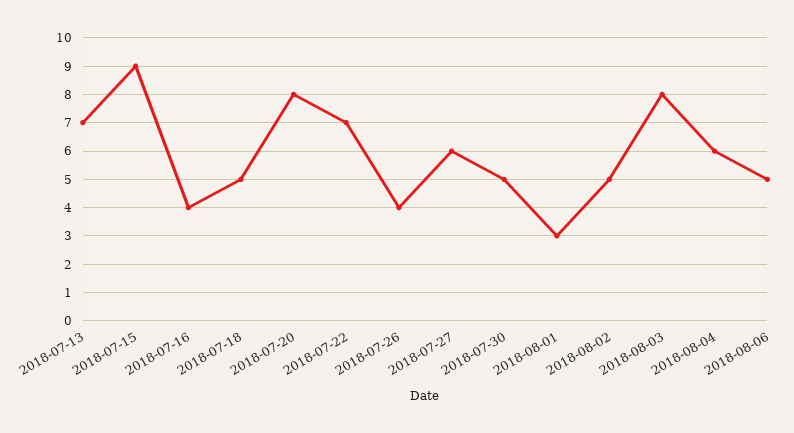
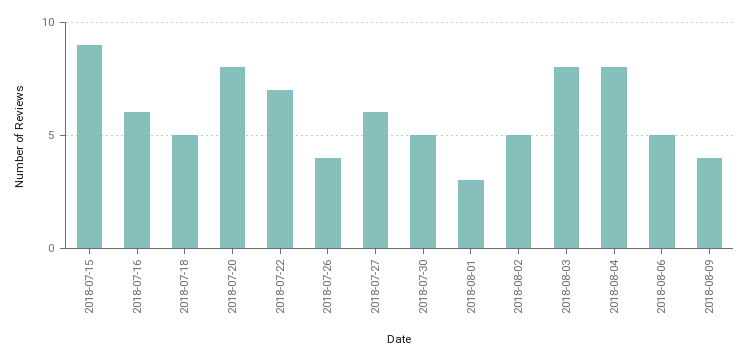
2018-07-13: 7 -> none
2018-07-16: 4 -> 6
2018-08-04: 6 -> 8
2018-08-09: none -> 4

